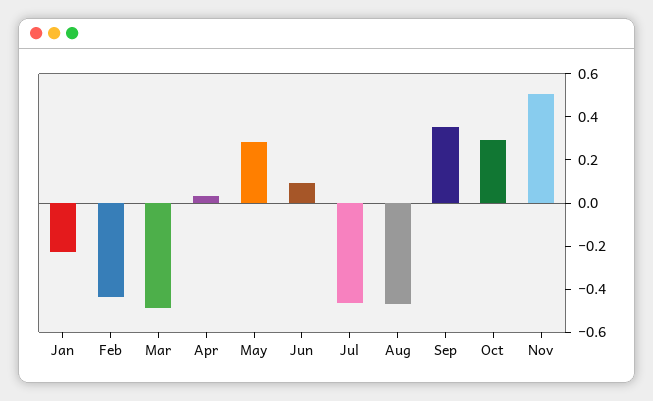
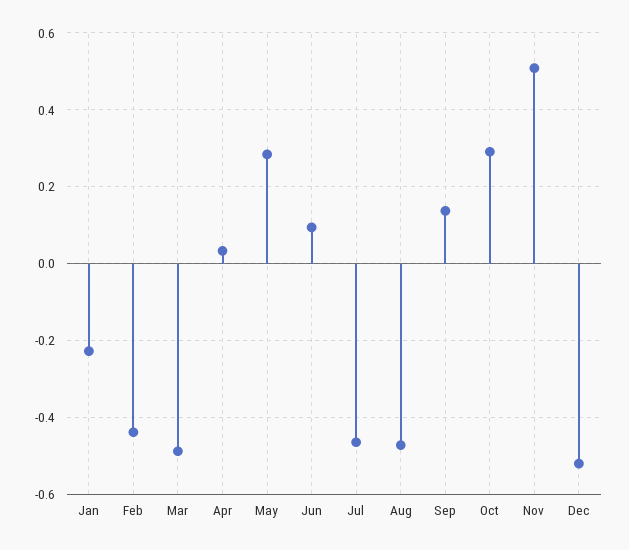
Sep: 0.35 -> 0.14
Dec: none -> -0.52

